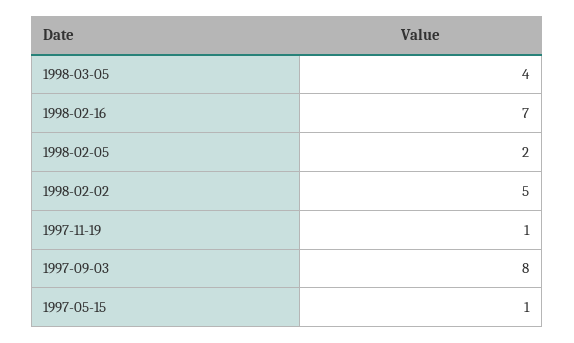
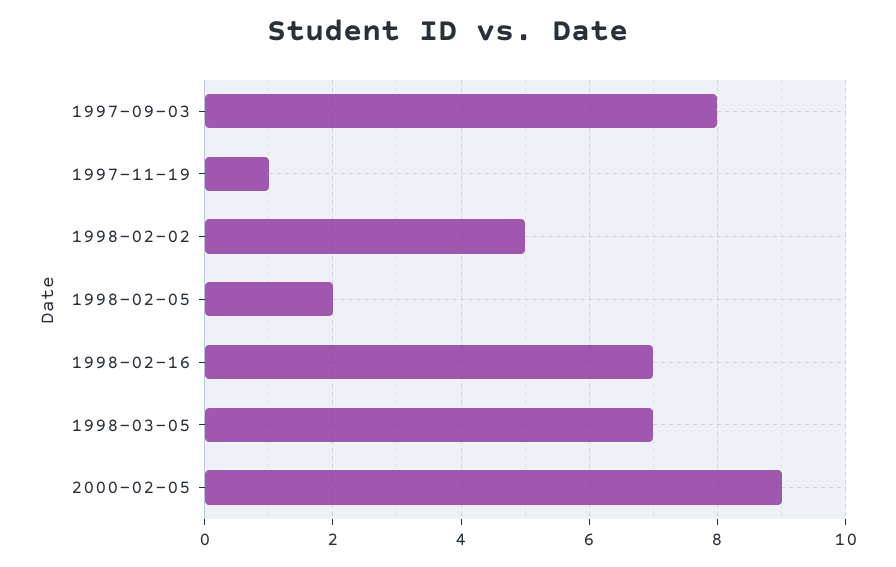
1998-03-05: 4 -> 7
1997-05-15: 1 -> none
2000-02-05: none -> 9

